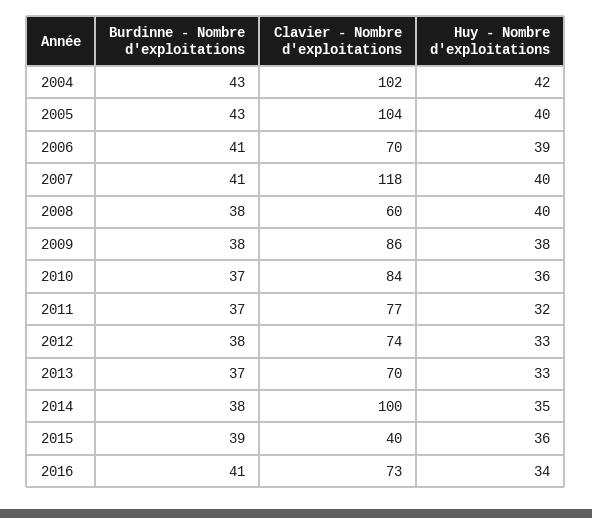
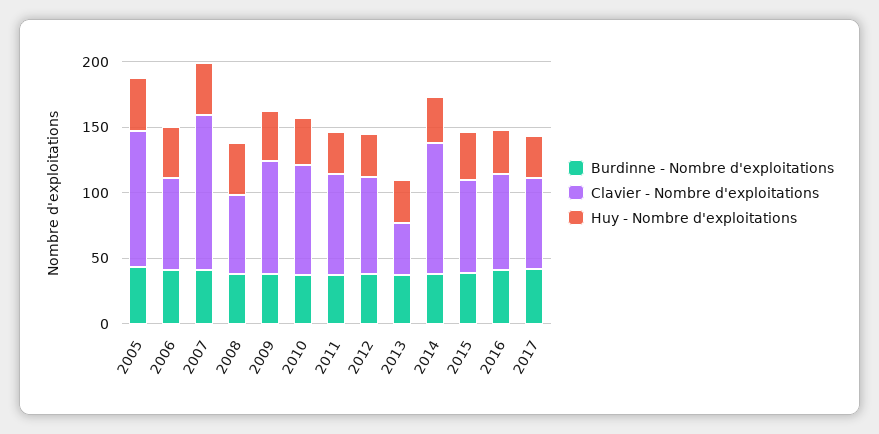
Burdinne - Nombre d'exploitations, 2004: 43 -> none
Clavier - Nombre d'exploitations, 2004: 102 -> none
Huy - Nombre d'exploitations, 2004: 42 -> none
Clavier - Nombre d'exploitations, 2013: 70 -> 40
Clavier - Nombre d'exploitations, 2015: 40 -> 70
Burdinne - Nombre d'exploitations, 2017: none -> 40
Clavier - Nombre d'exploitations, 2017: none -> 70
Huy - Nombre d'exploitations, 2017: none -> 30

